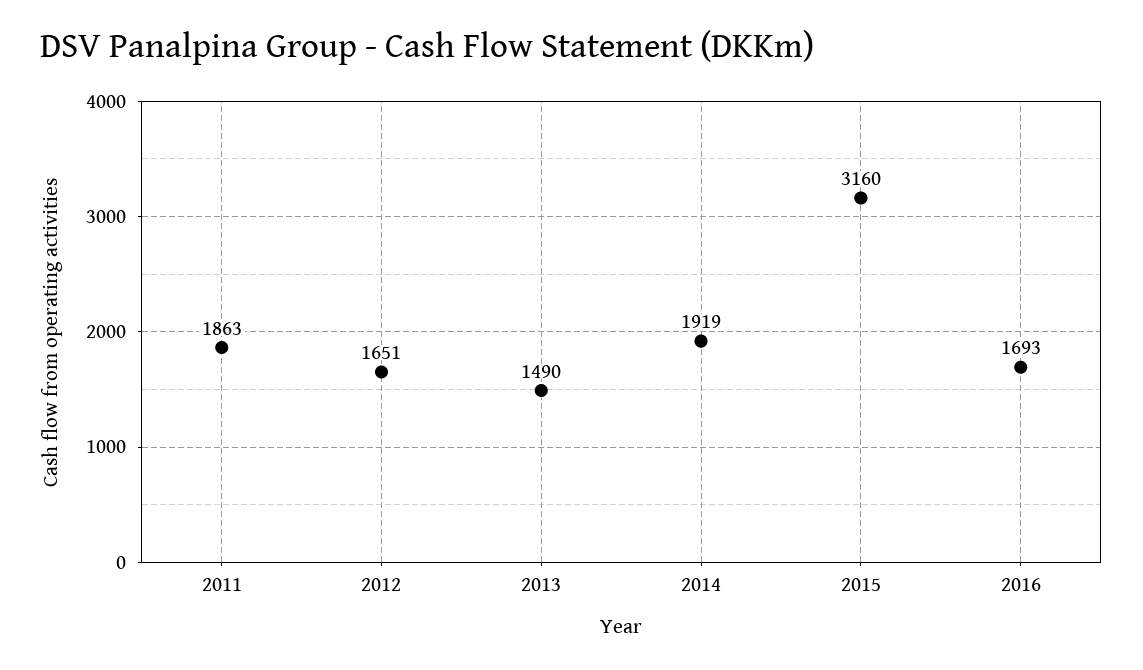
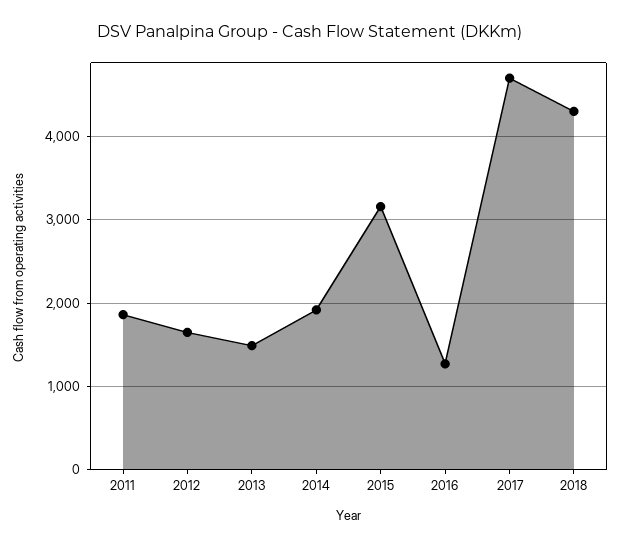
2016: 1693 -> 1300
2017: none -> 4700
2018: none -> 4300

